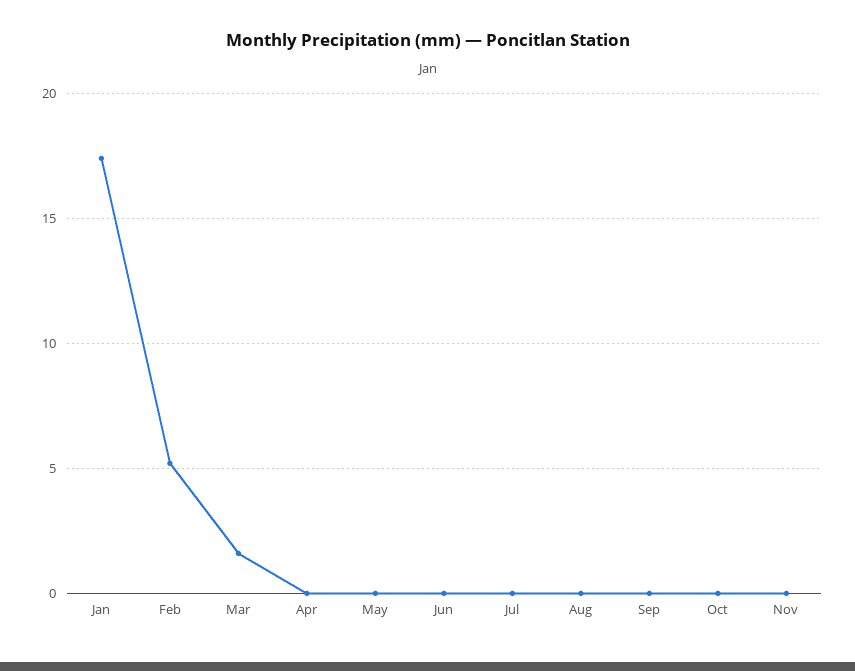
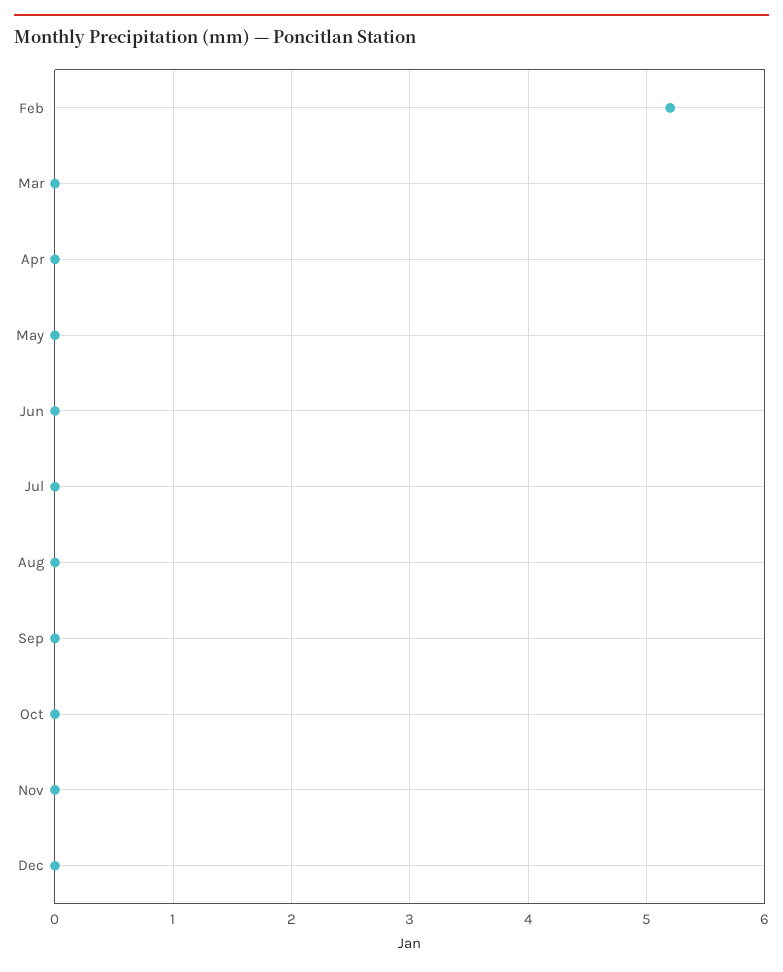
Jan: 17.5 -> none
Mar: 1.5 -> 0
Dec: none -> 0

